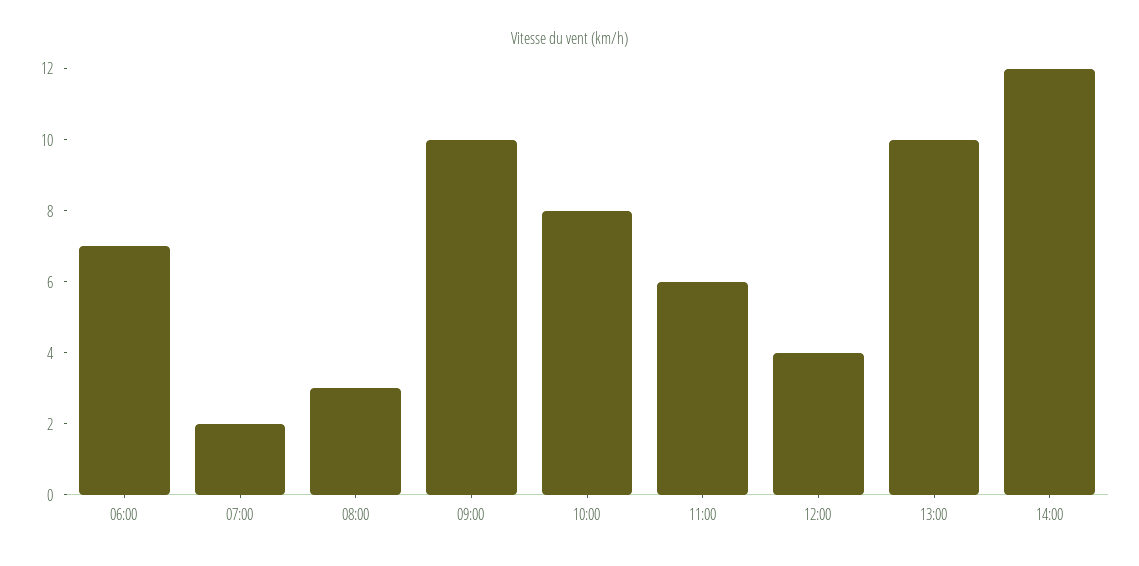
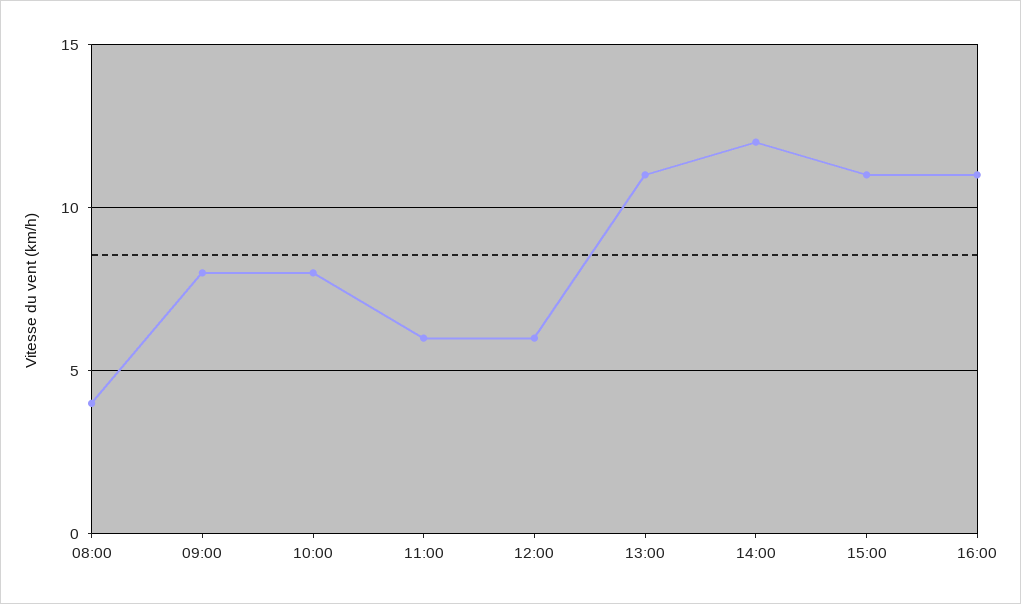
06:00: 7 -> none
07:00: 2 -> none
08:00: 3 -> 4
09:00: 10 -> 8
12:00: 4 -> 6
13:00: 10 -> 11
15:00: none -> 11
16:00: none -> 11

